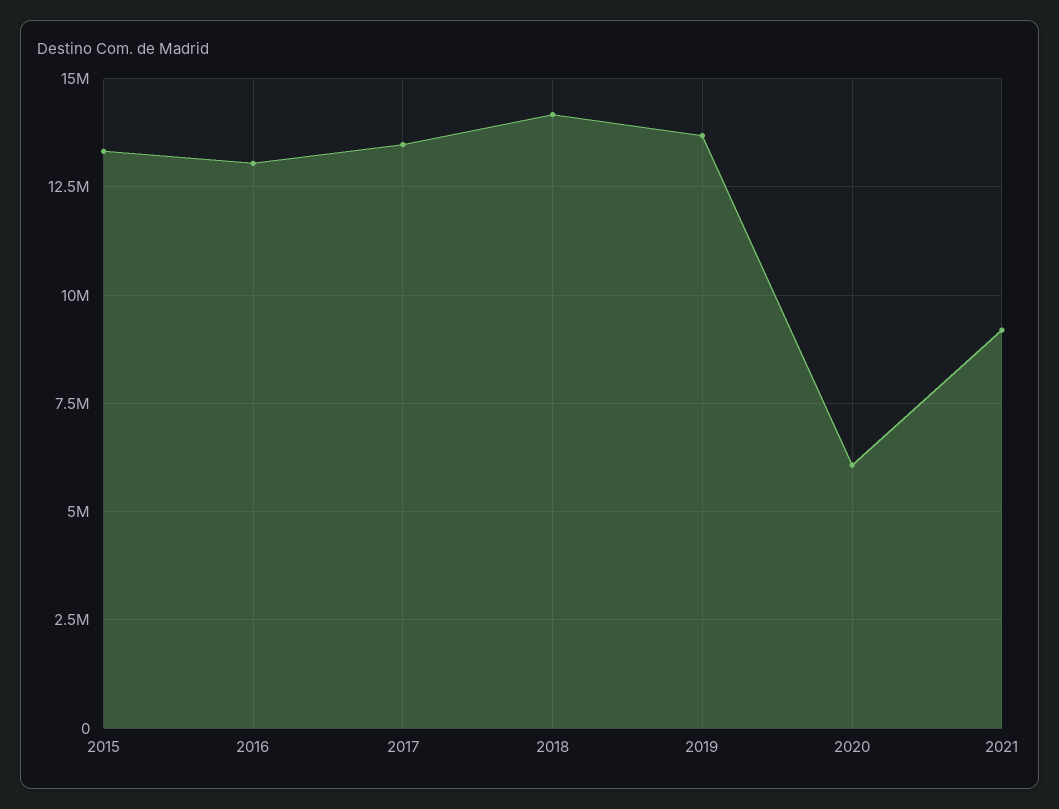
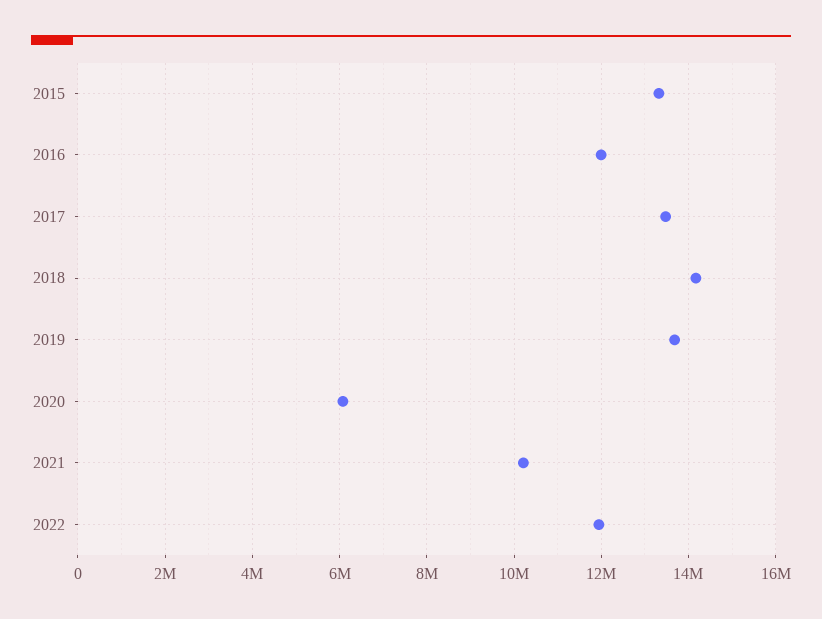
2016: 13000000 -> 12000000
2021: 9250000 -> 10200000
2022: none -> 12000000

